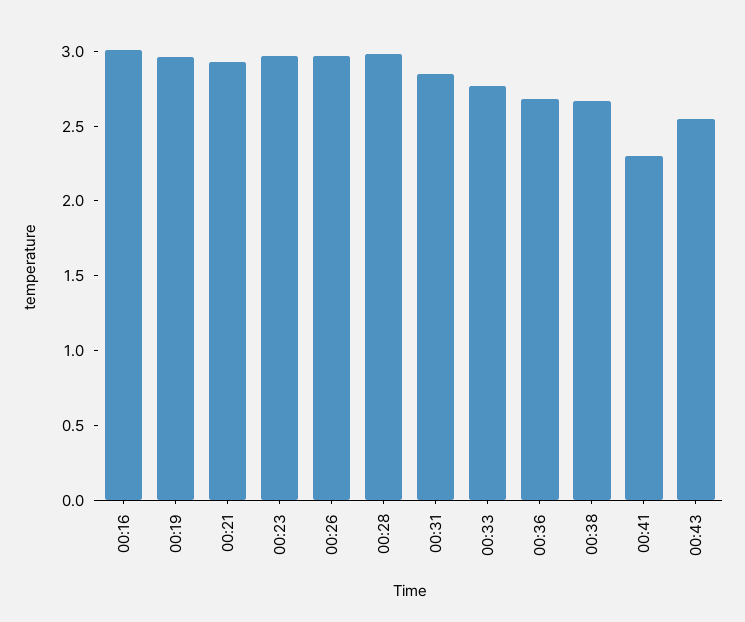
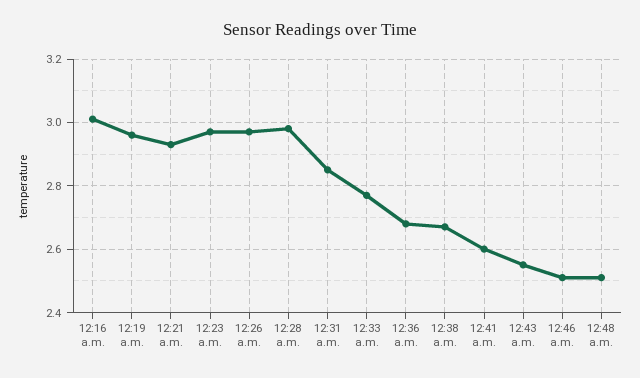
00:41: 2.3 -> 2.6
12:46 a.m.: none -> 2.5
12:48 a.m.: none -> 2.5

